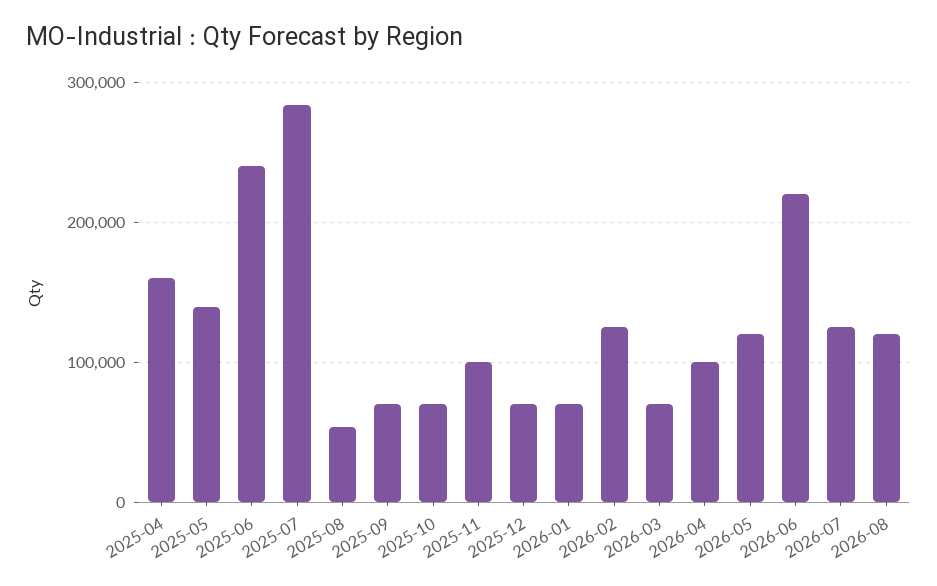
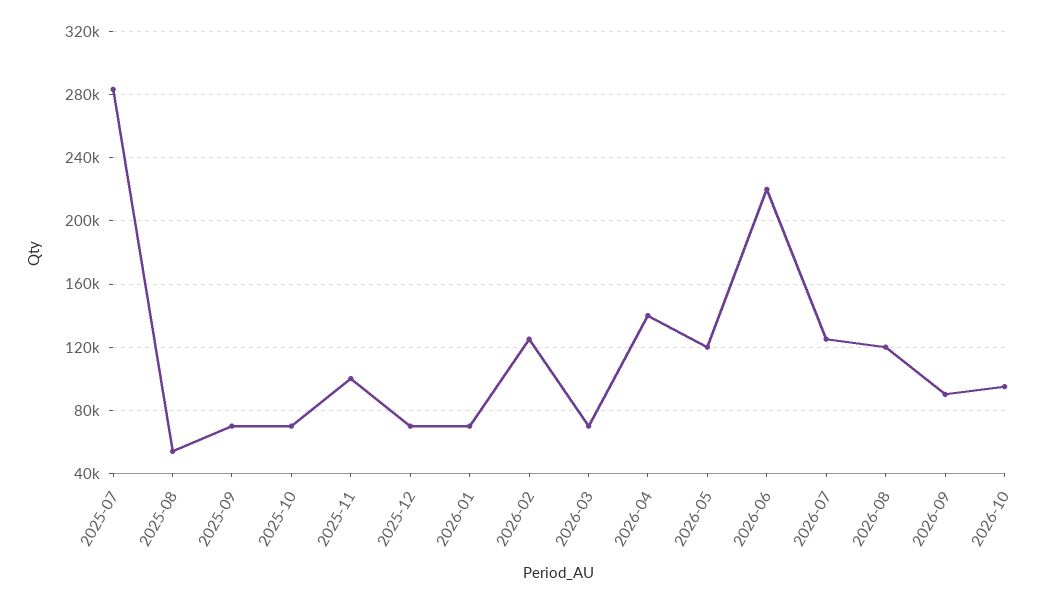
2025-04: 160000 -> none
2025-05: 140000 -> none
2025-06: 240000 -> none
2026-04: 100000 -> 140000
2026-09: none -> 90000
2026-10: none -> 95000

